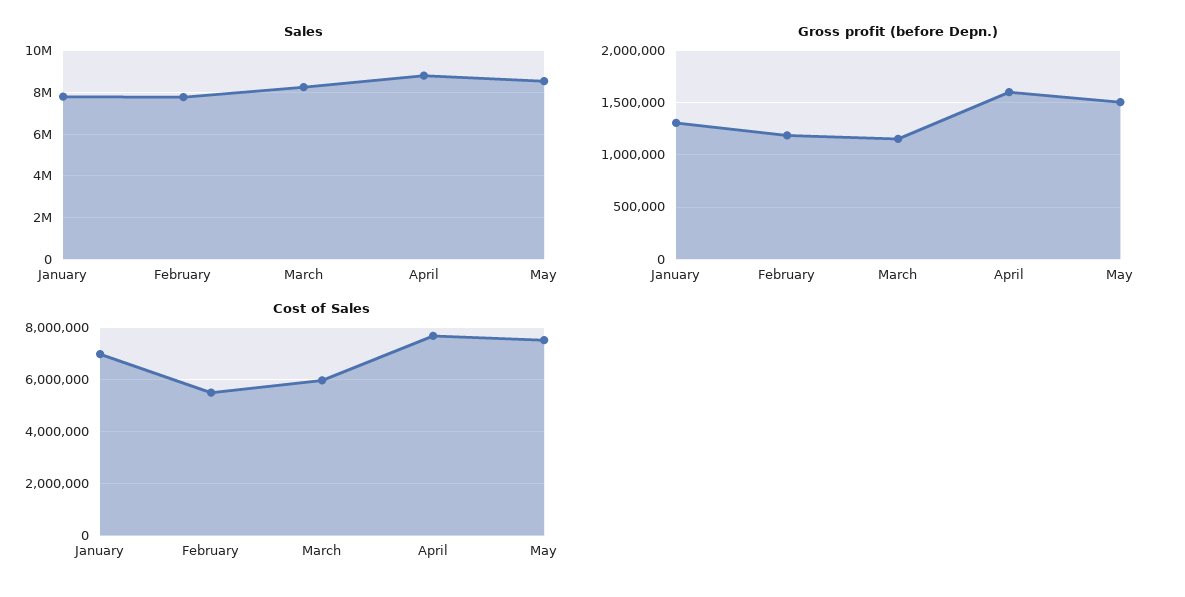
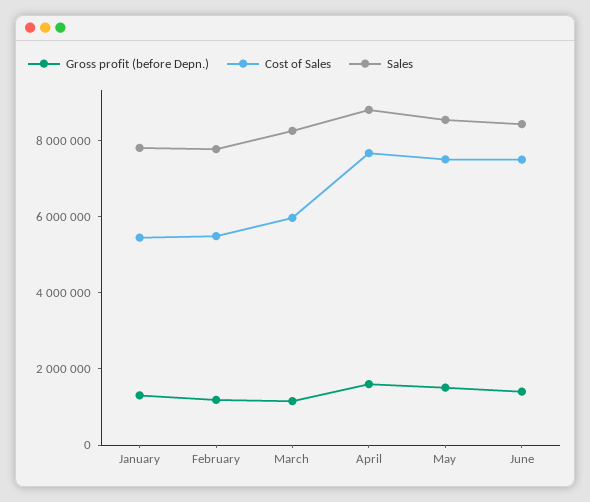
Cost of Sales, January: 7000000 -> 5500000
Gross profit (before Depn.), June: none -> 1500000
Cost of Sales, June: none -> 7500000
Sales, June: none -> 8500000

